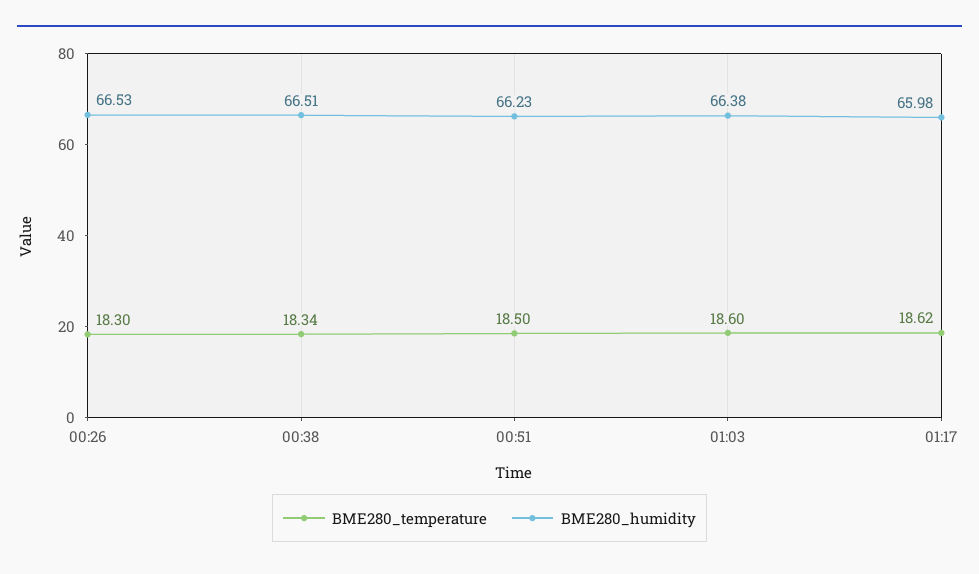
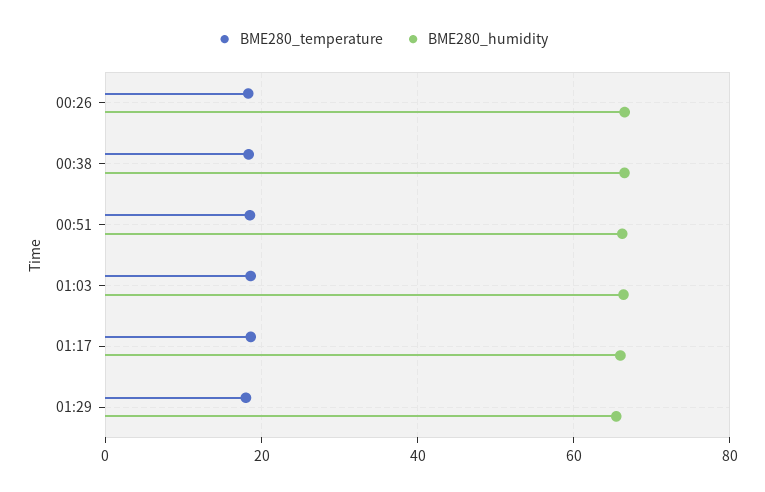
BME280_temperature, 01:29: none -> 18
BME280_humidity, 01:29: none -> 66

